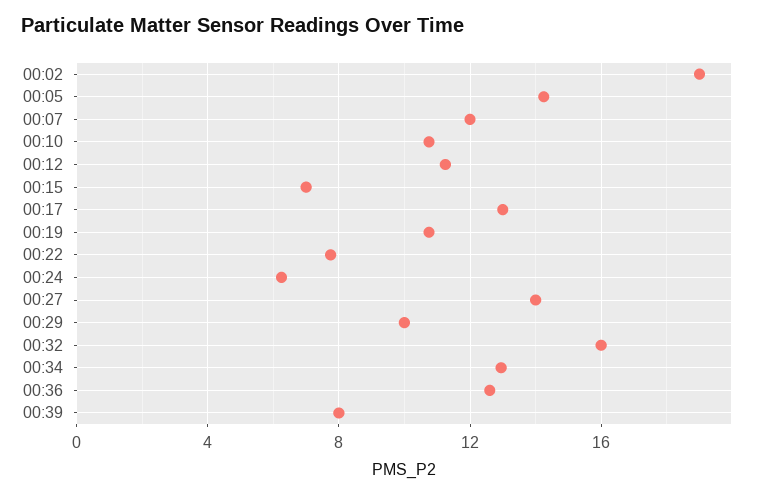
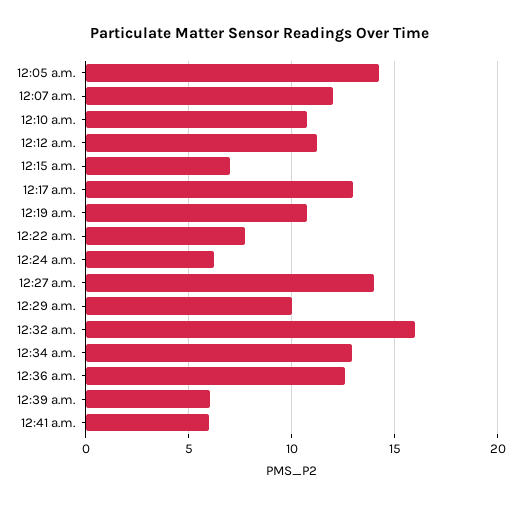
00:02: 19 -> none
00:39: 8 -> 6
12:41 a.m.: none -> 6

